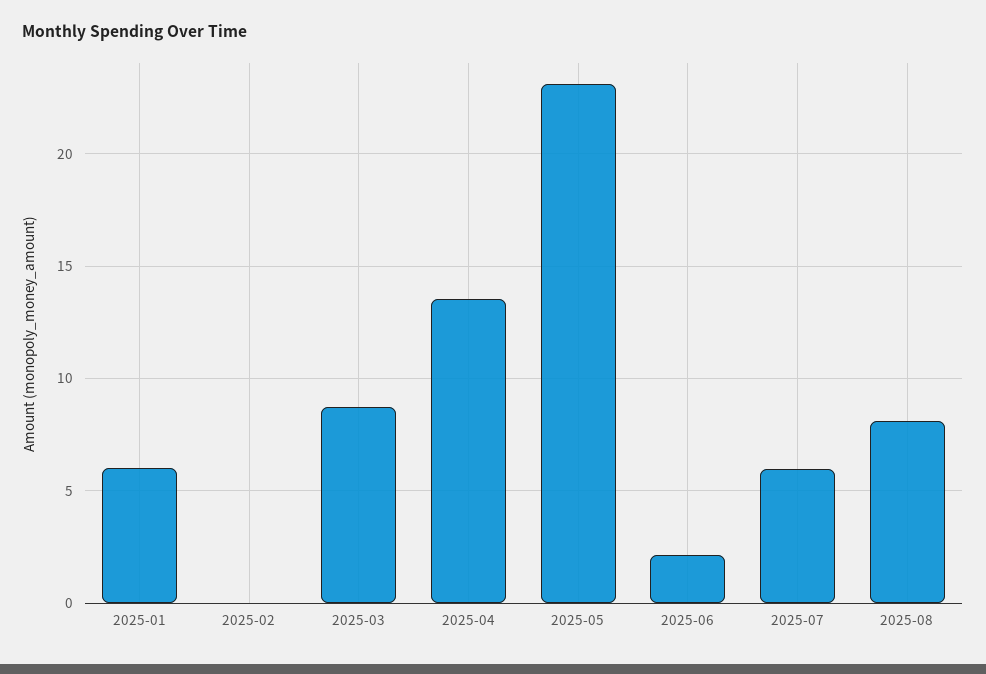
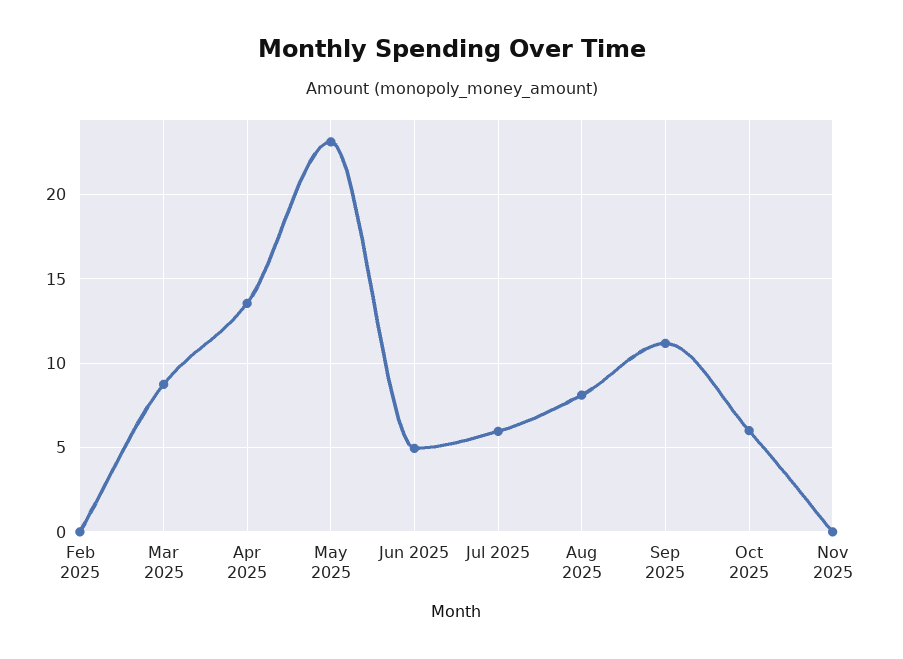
2025-01: 6 -> none
2025-06: 2 -> 5
Sep 2025: none -> 11
Oct 2025: none -> 6
Nov 2025: none -> 0

